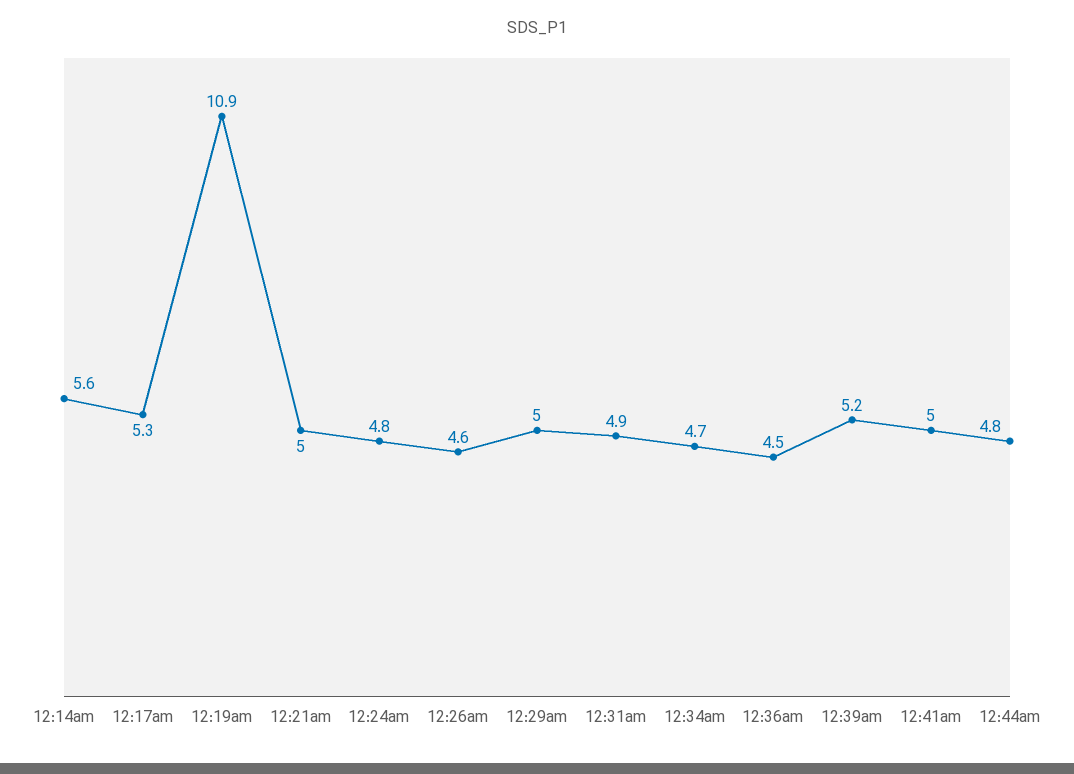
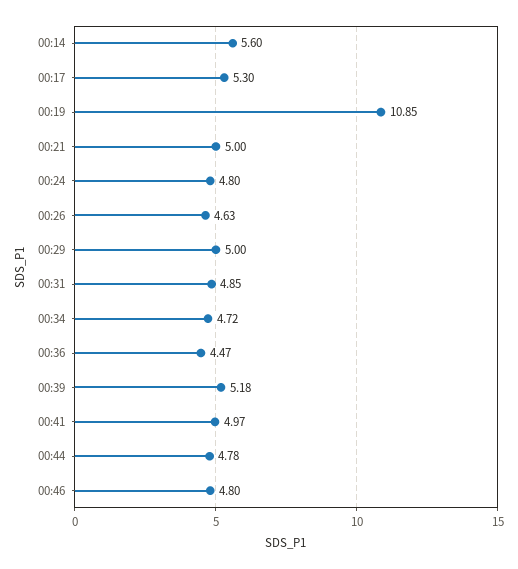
00:46: none -> 4.8

